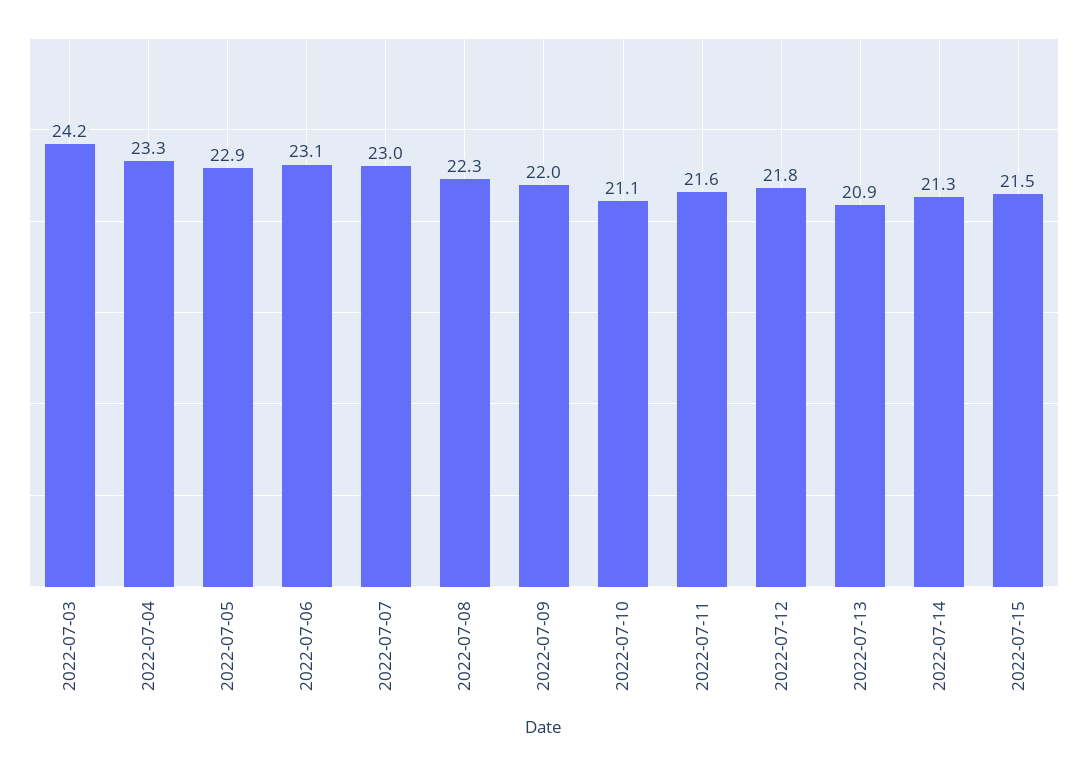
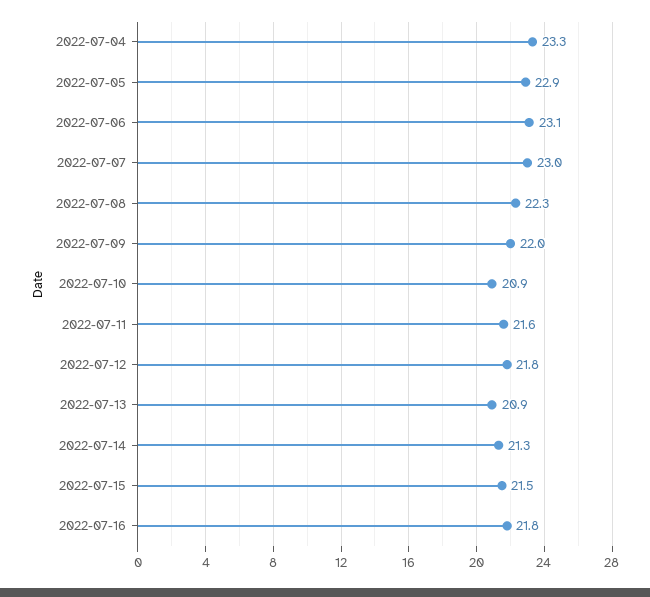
2022-07-03: 24.2 -> none
2022-07-10: 21.1 -> 20.9
2022-07-16: none -> 21.8

